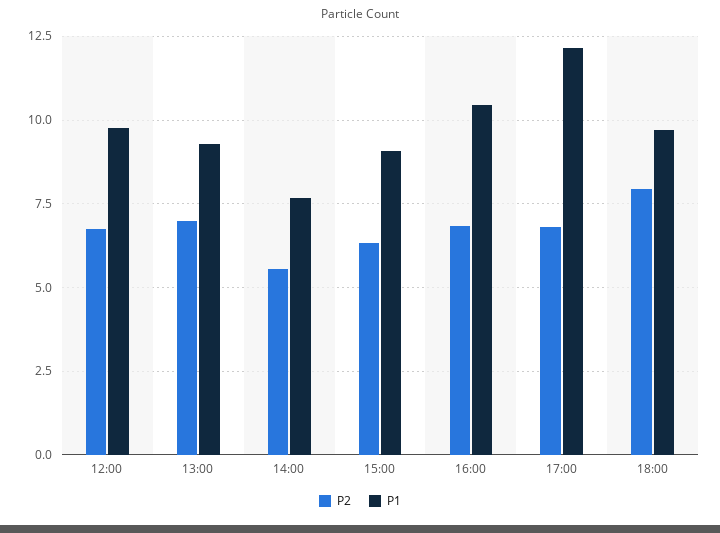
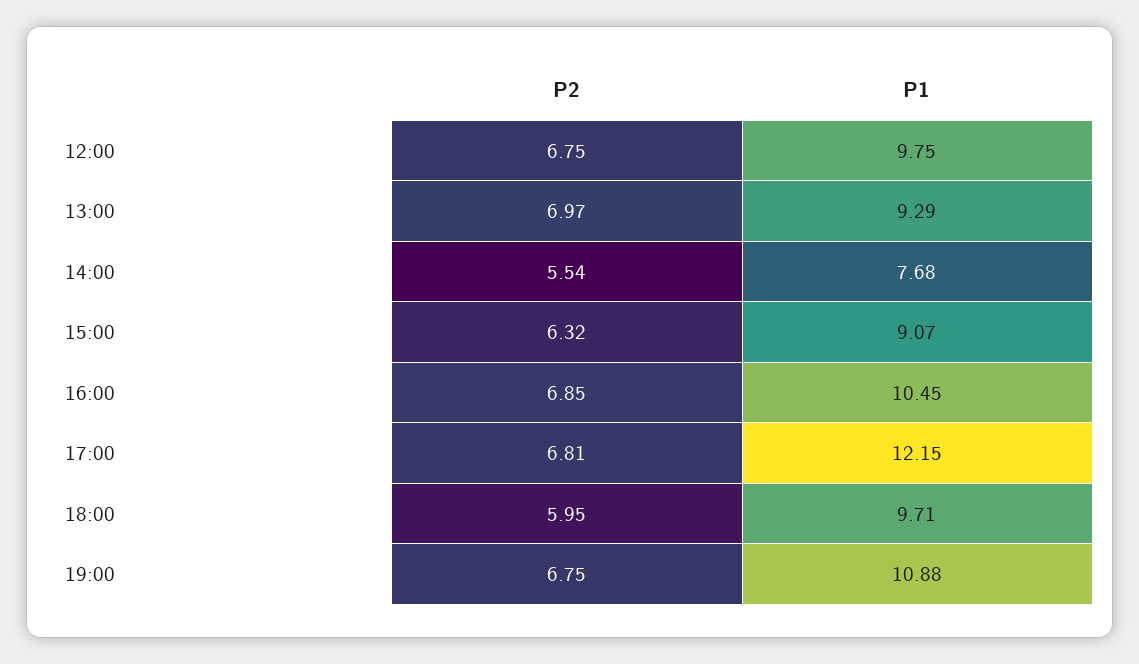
P2, 18:00: 8 -> 5.95
P2, 19:00: none -> 6.75
P1, 19:00: none -> 10.88

